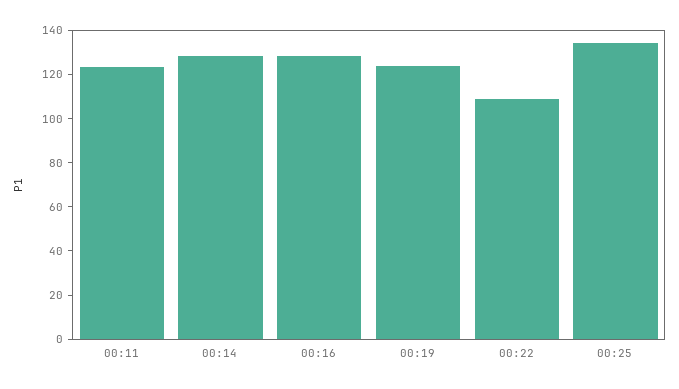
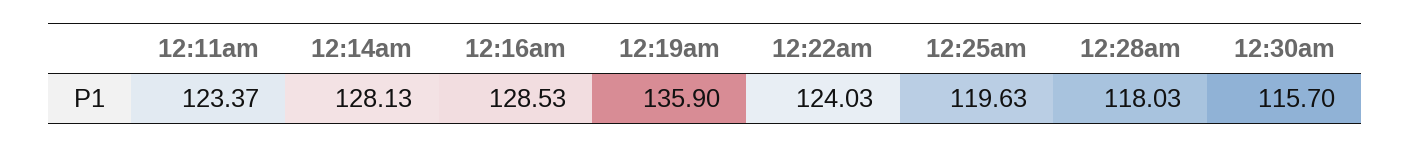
00:19: 125 -> 135.9
00:22: 110 -> 124.03
00:25: 135 -> 119.63
12:28am: none -> 118.03
12:30am: none -> 115.7

